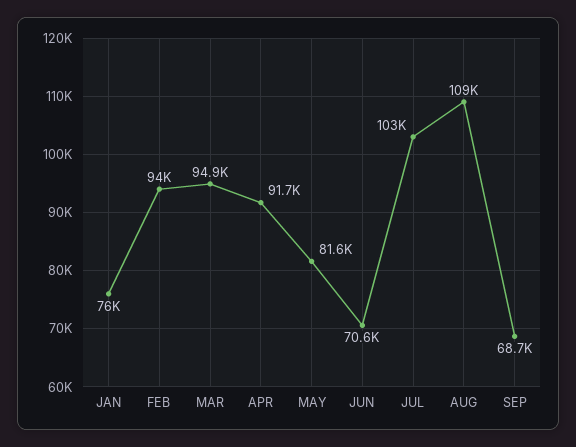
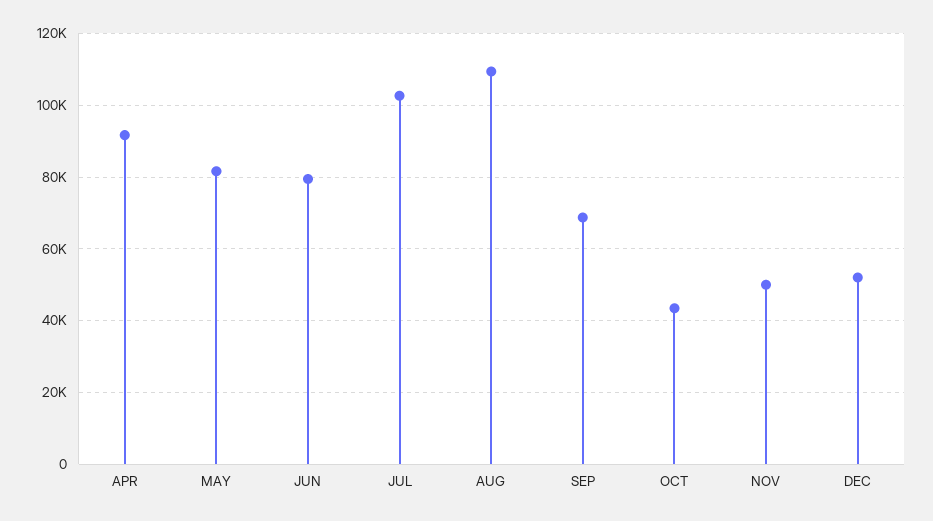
JAN: 76000 -> none
FEB: 94000 -> none
MAR: 94900 -> none
JUN: 70600 -> 80000
OCT: none -> 44000
NOV: none -> 50000
DEC: none -> 52000

